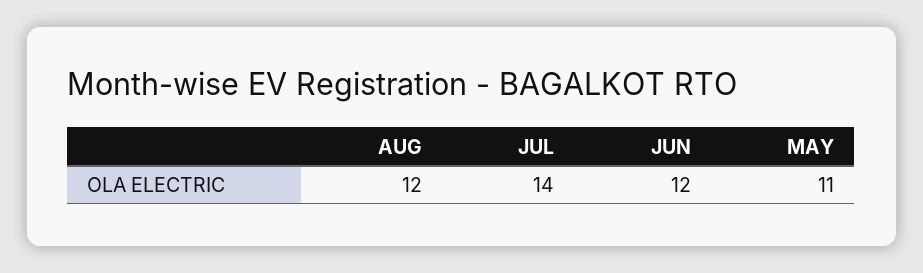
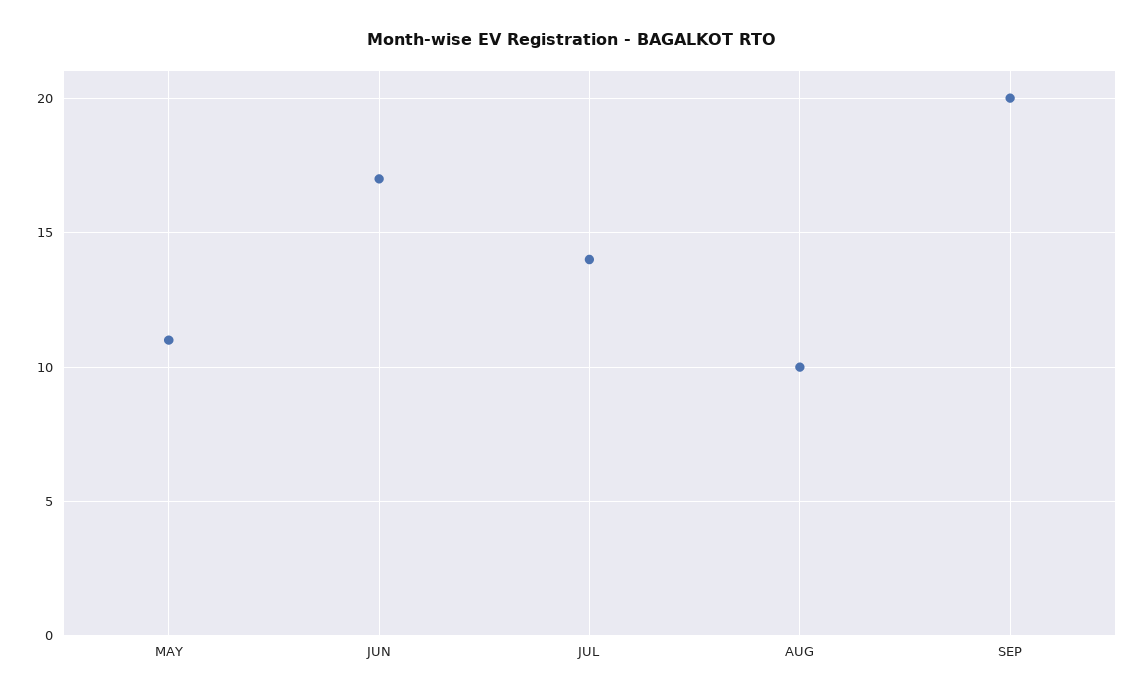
AUG: 12 -> 10
JUN: 12 -> 17
SEP: none -> 20

